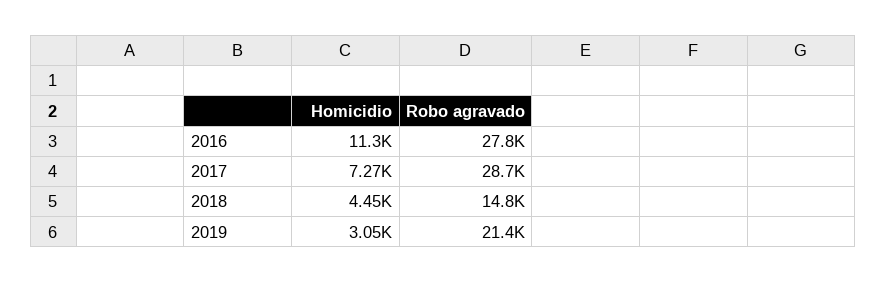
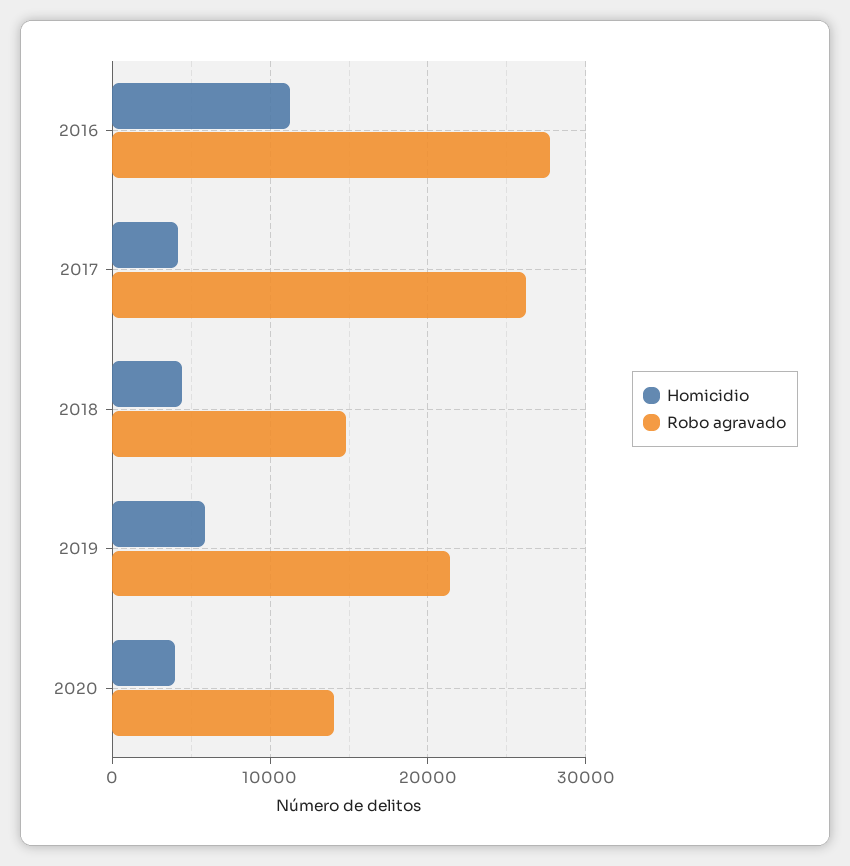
Homicidio, 2017: 7270 -> 4000
Robo agravado, 2017: 28700 -> 26000
Homicidio, 2019: 3050 -> 6000
Homicidio, 2020: none -> 4000
Robo agravado, 2020: none -> 14000

